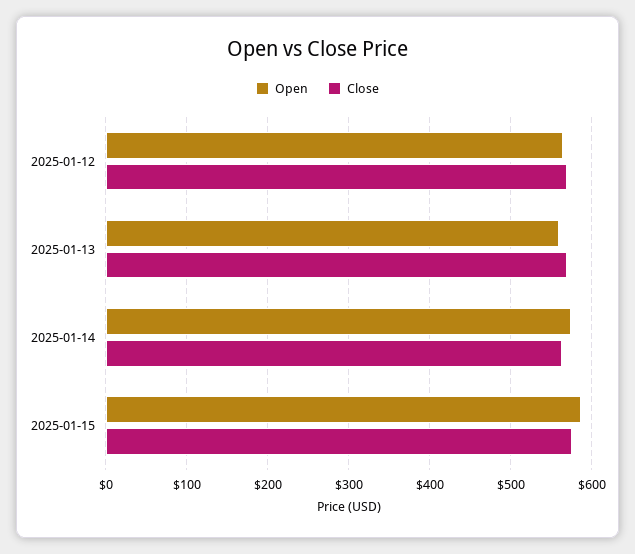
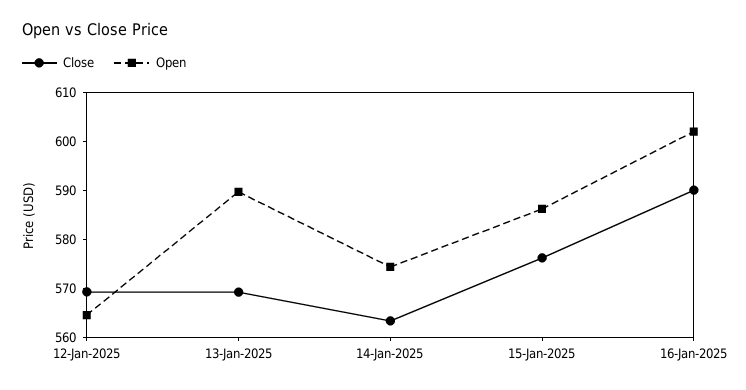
Open, 2025-01-13: 560 -> 590
Close, 16-Jan-2025: none -> 590
Open, 16-Jan-2025: none -> 602

